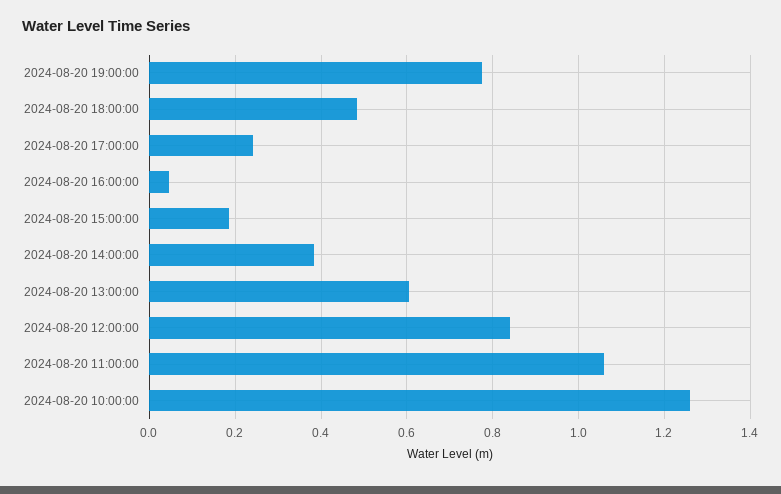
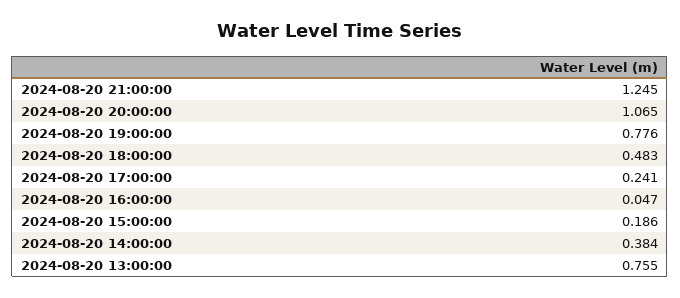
2024-08-20 13:00:00: 0.6 -> 0.755
2024-08-20 12:00:00: 0.84 -> none
2024-08-20 11:00:00: 1.06 -> none
2024-08-20 10:00:00: 1.26 -> none
2024-08-20 21:00:00: none -> 1.245
2024-08-20 20:00:00: none -> 1.065

